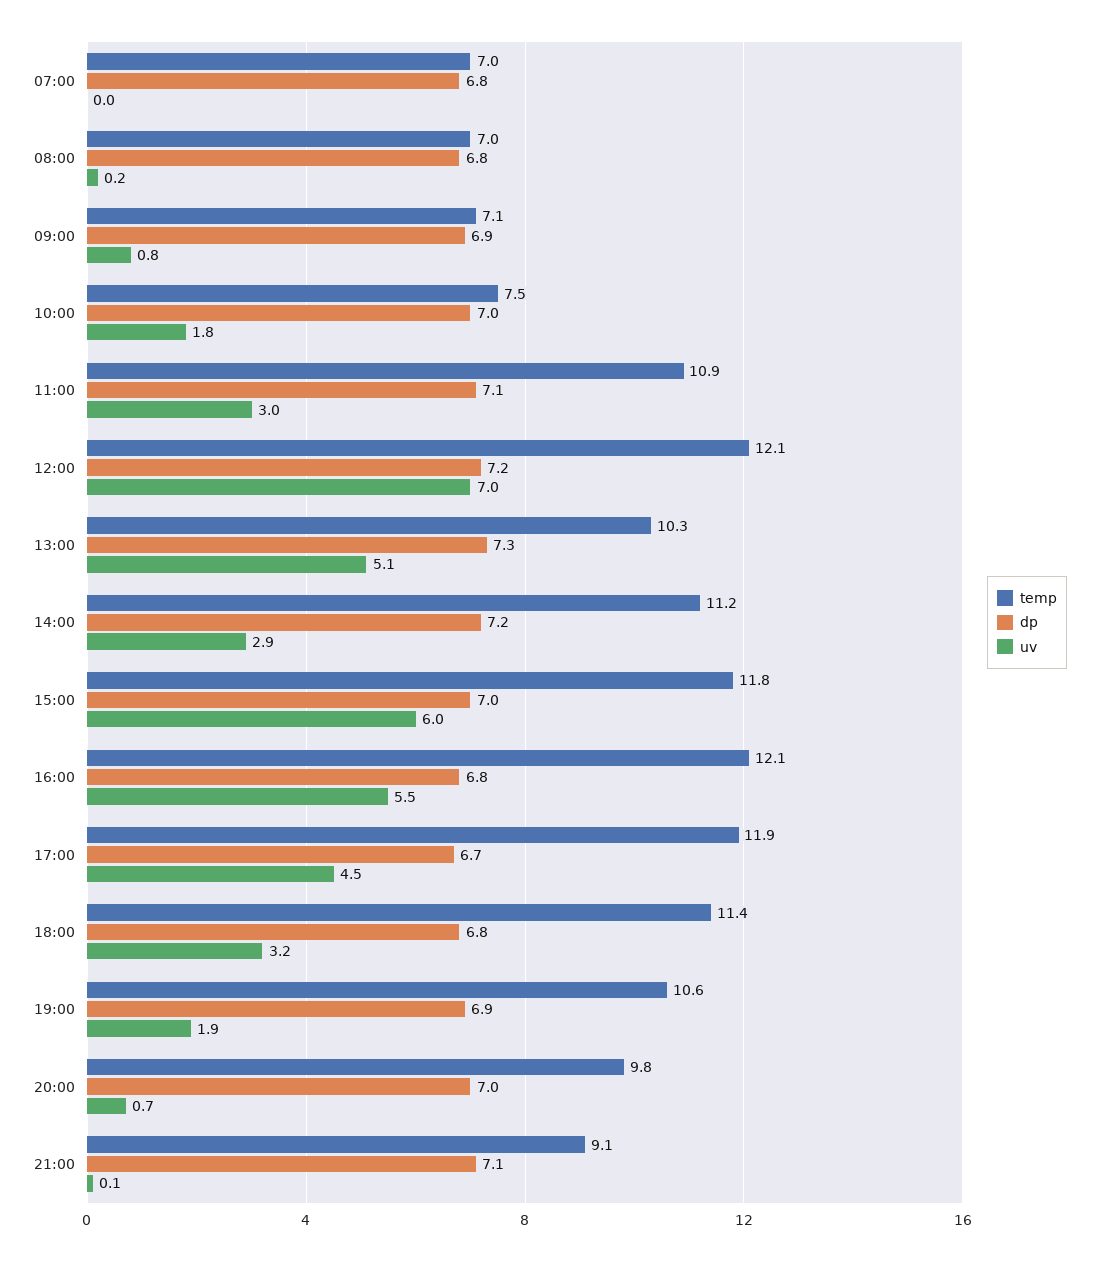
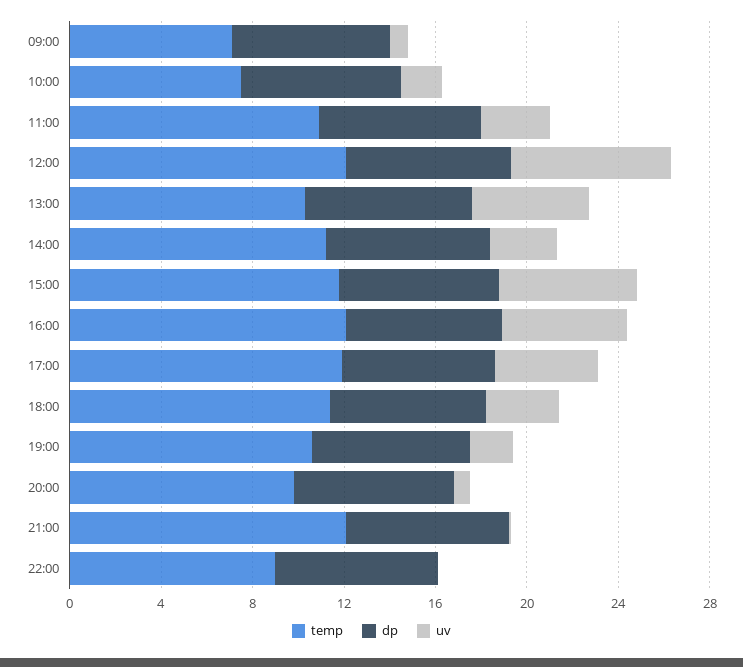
temp, 07:00: 7 -> none
dp, 07:00: 6.8 -> none
uv, 07:00: 0 -> none
temp, 08:00: 7 -> none
dp, 08:00: 6.8 -> none
uv, 08:00: 0.2 -> none
temp, 21:00: 9.1 -> 12
temp, 22:00: none -> 9
dp, 22:00: none -> 7
uv, 22:00: none -> 0

